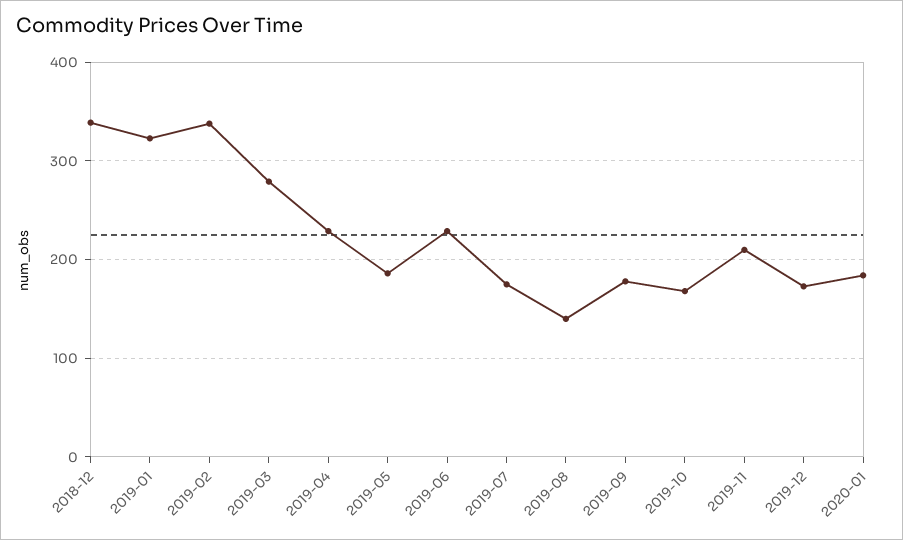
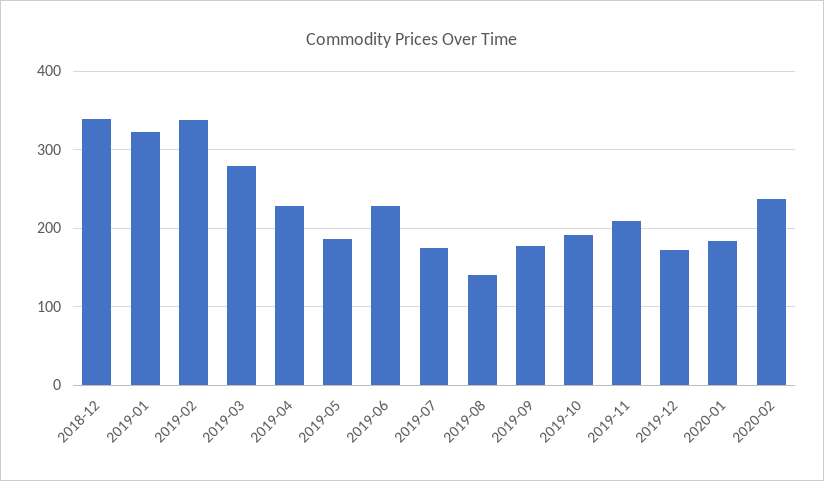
2019-10: 170 -> 190
2020-02: none -> 240

